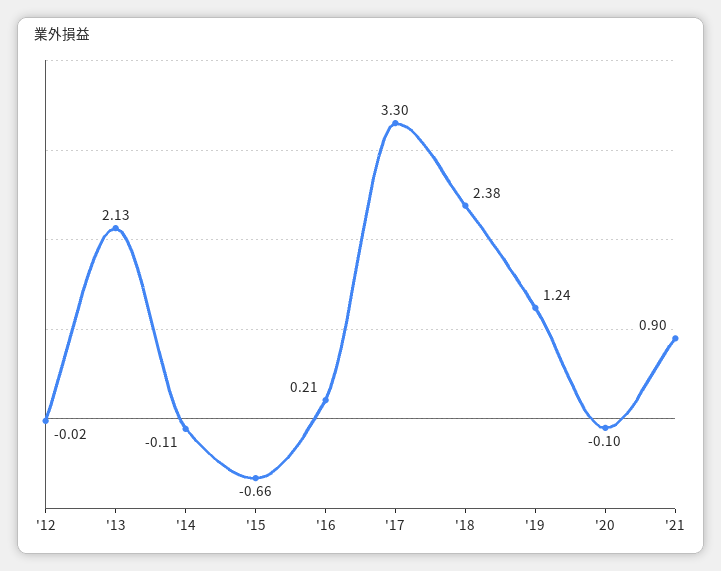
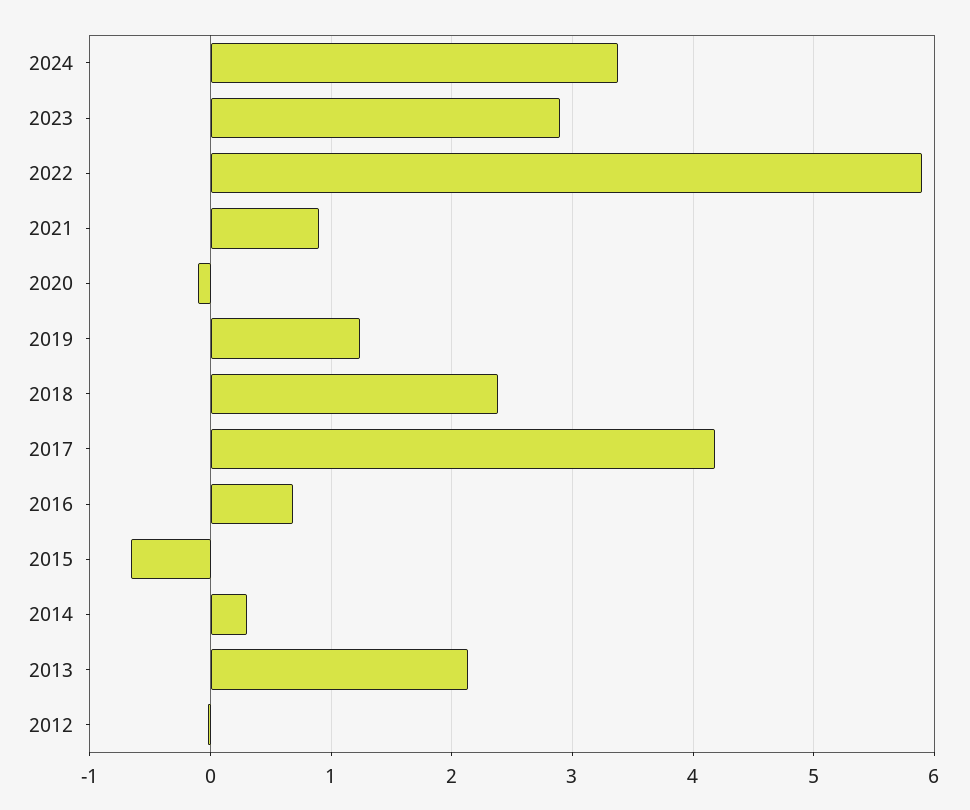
'14: -0.11 -> 0.3
'16: 0.21 -> 0.7
'17: 3.3 -> 4.2
2024: none -> 3.4
2023: none -> 2.9
2022: none -> 5.9

